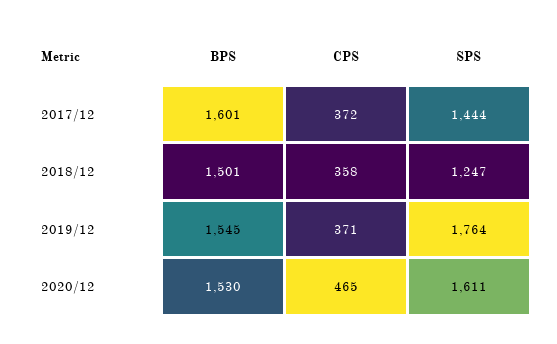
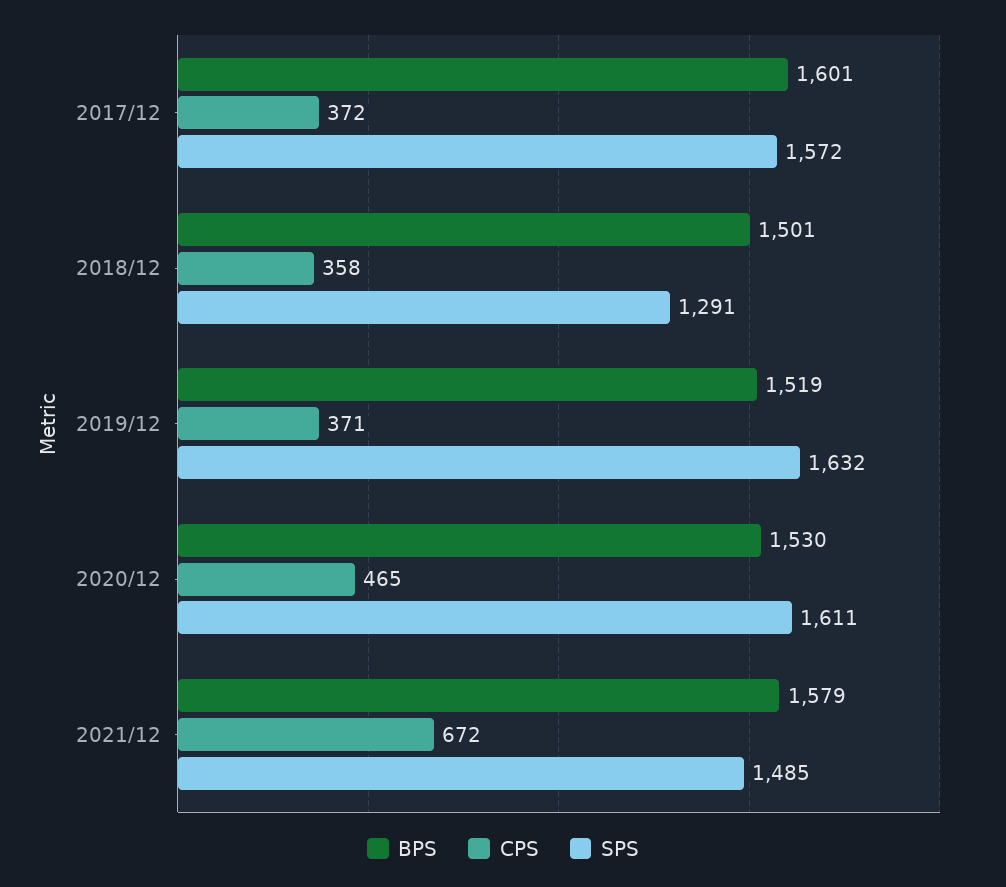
SPS, 2017/12: 1444 -> 1572
SPS, 2018/12: 1247 -> 1291
BPS, 2019/12: 1545 -> 1519
SPS, 2019/12: 1764 -> 1632
BPS, 2021/12: none -> 1579
CPS, 2021/12: none -> 672
SPS, 2021/12: none -> 1485

